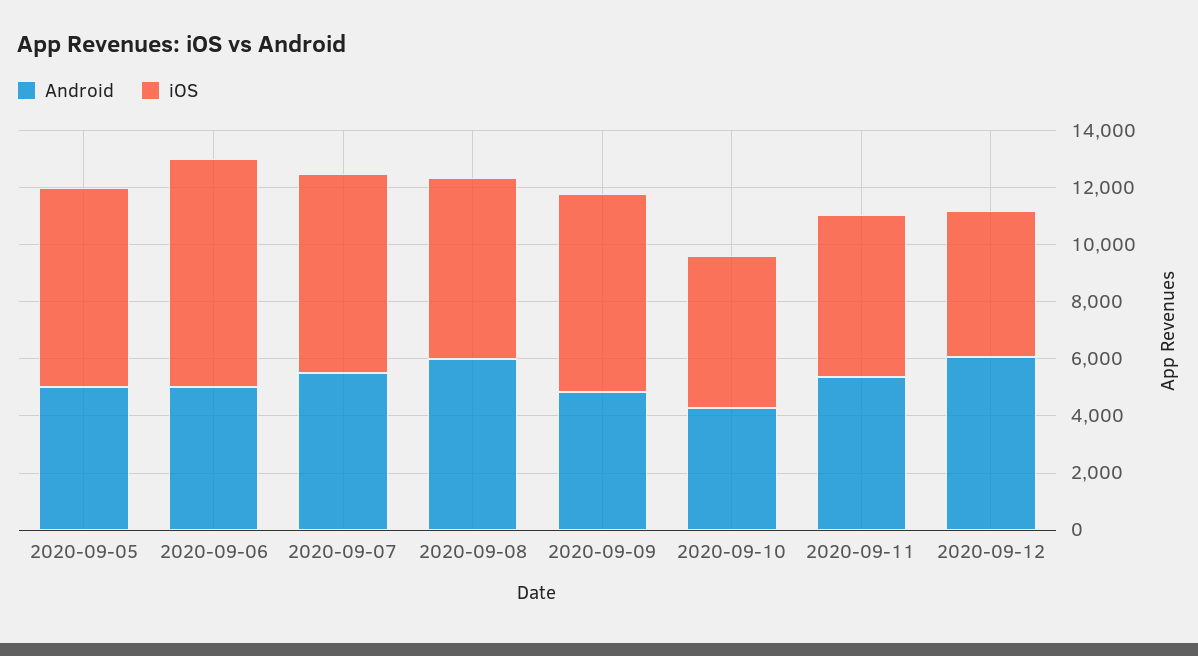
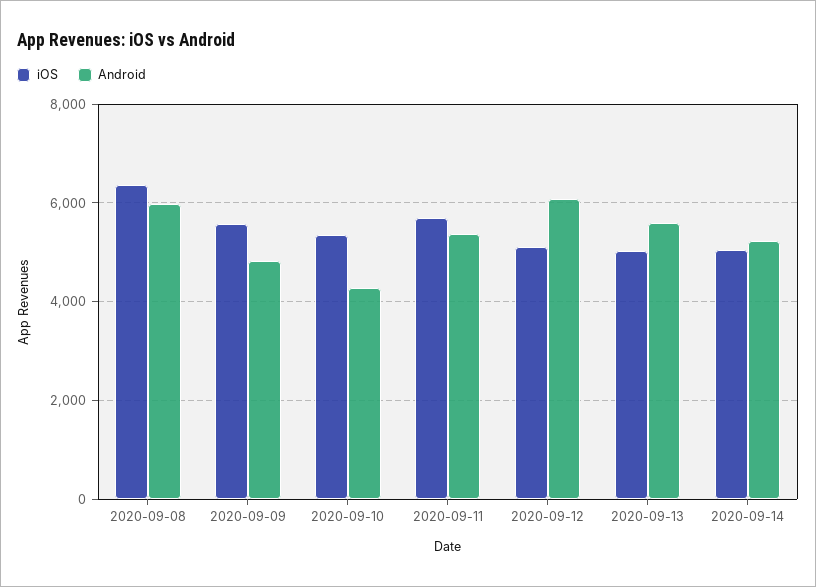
Android, 2020-09-05: 5000 -> none
iOS, 2020-09-05: 7000 -> none
Android, 2020-09-06: 5000 -> none
iOS, 2020-09-06: 8000 -> none
Android, 2020-09-07: 5500 -> none
iOS, 2020-09-07: 7000 -> none
iOS, 2020-09-09: 7000 -> 5600
iOS, 2020-09-13: none -> 5000
Android, 2020-09-13: none -> 5600
iOS, 2020-09-14: none -> 5000
Android, 2020-09-14: none -> 5200

